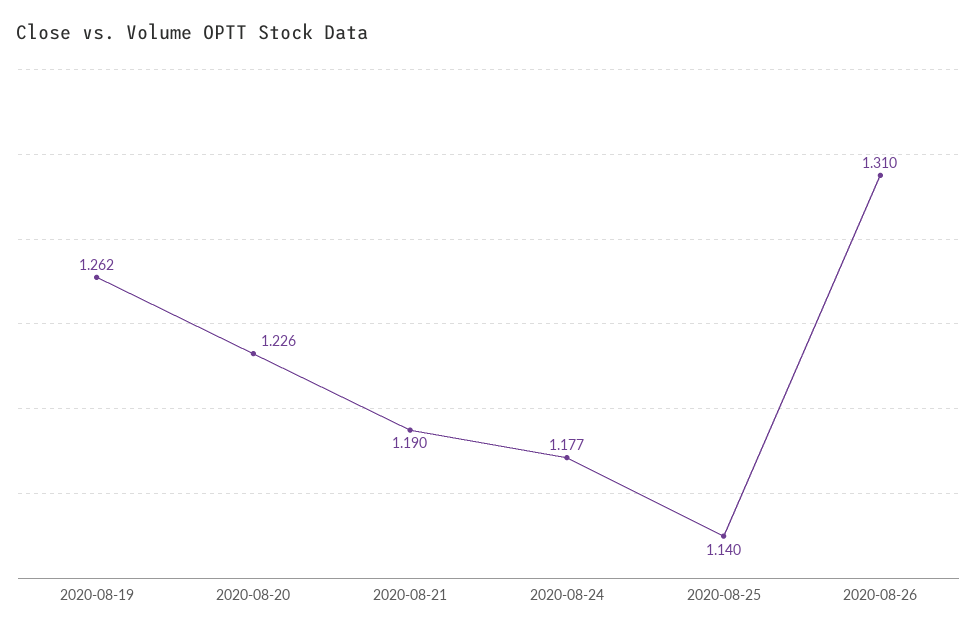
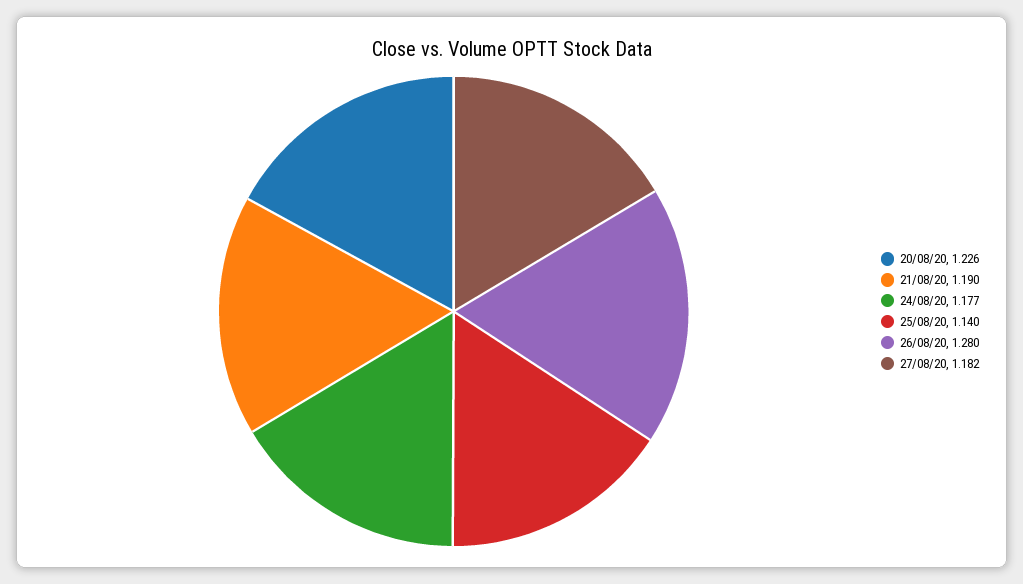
2020-08-19: 1.262 -> none
2020-08-26: 1.31 -> 1.28
27/08/20: none -> 1.182

